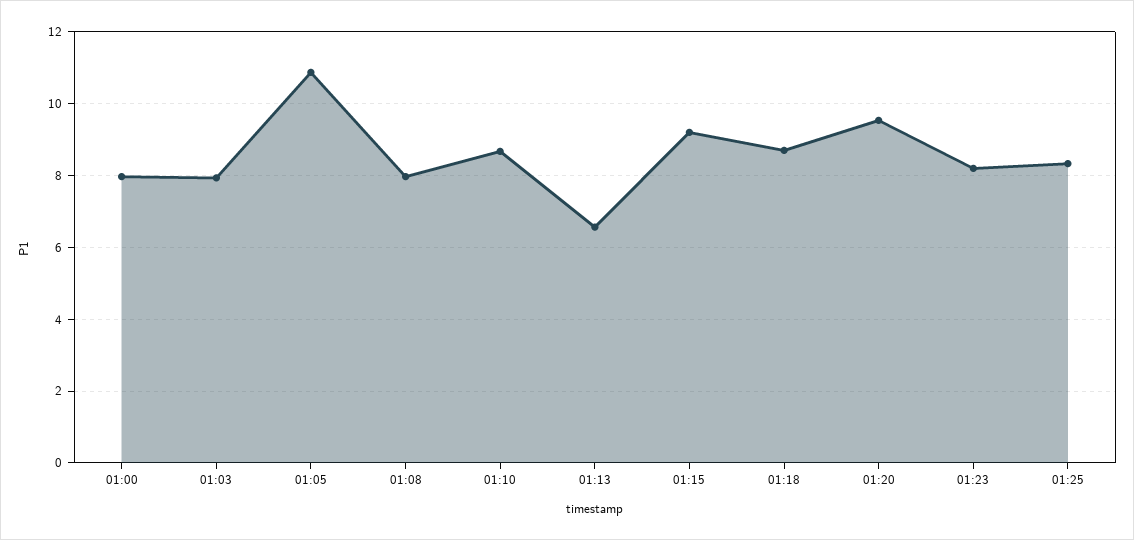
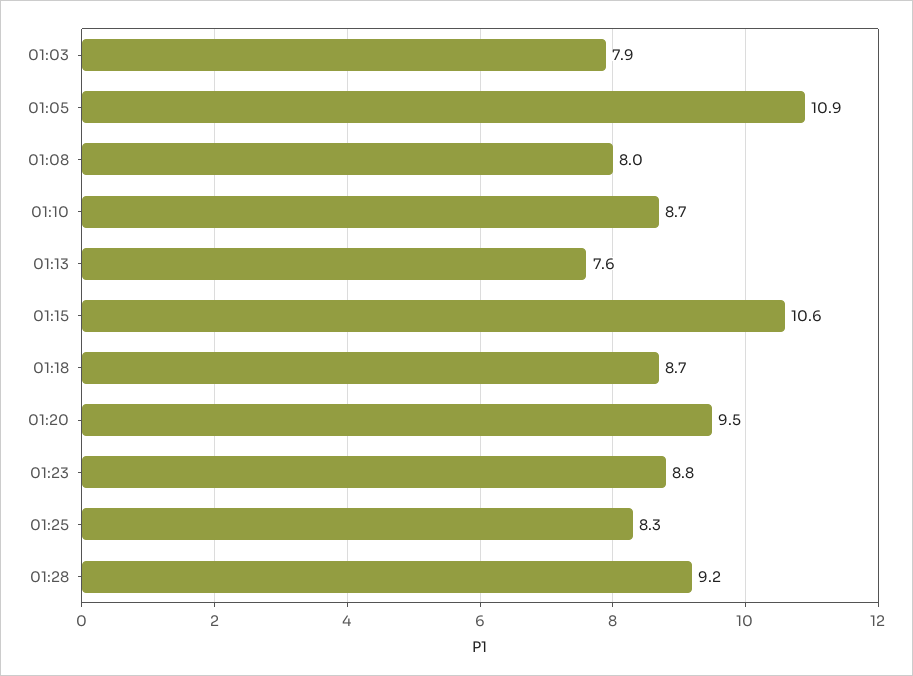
01:00: 8 -> none
01:13: 6.6 -> 7.6
01:15: 9.2 -> 10.6
01:23: 8.2 -> 8.8
01:28: none -> 9.2

